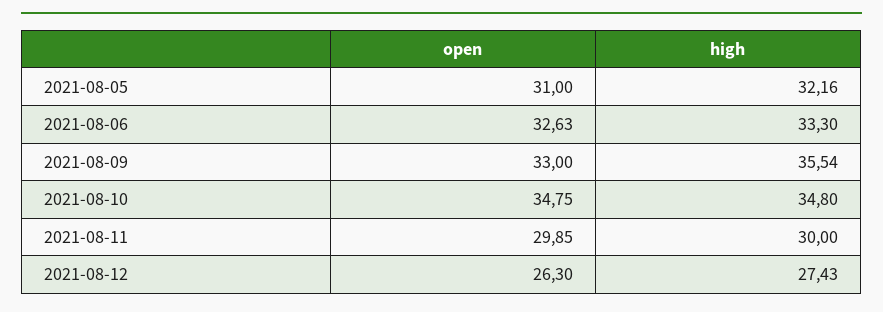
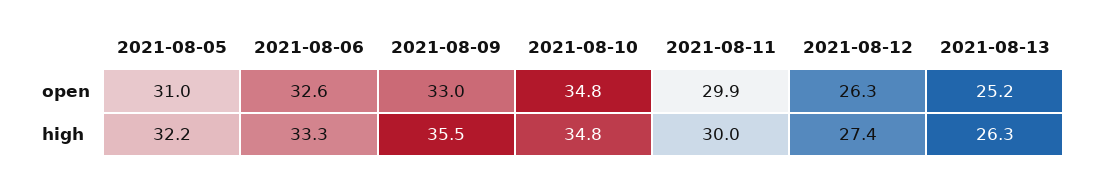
open, 2021-08-13: none -> 25.2
high, 2021-08-13: none -> 26.3

